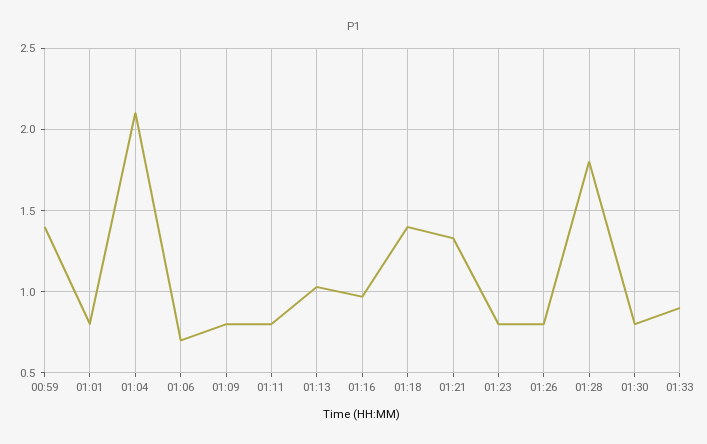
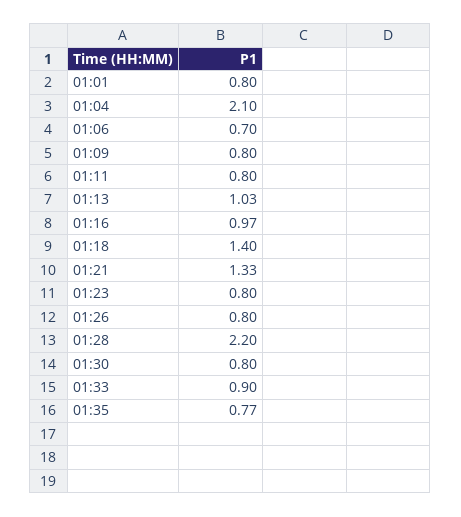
00:59: 1.4 -> none
01:28: 1.8 -> 2.2
01:35: none -> 0.77

